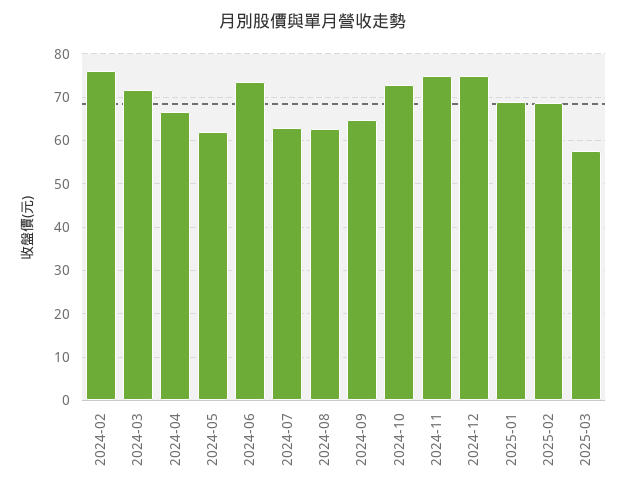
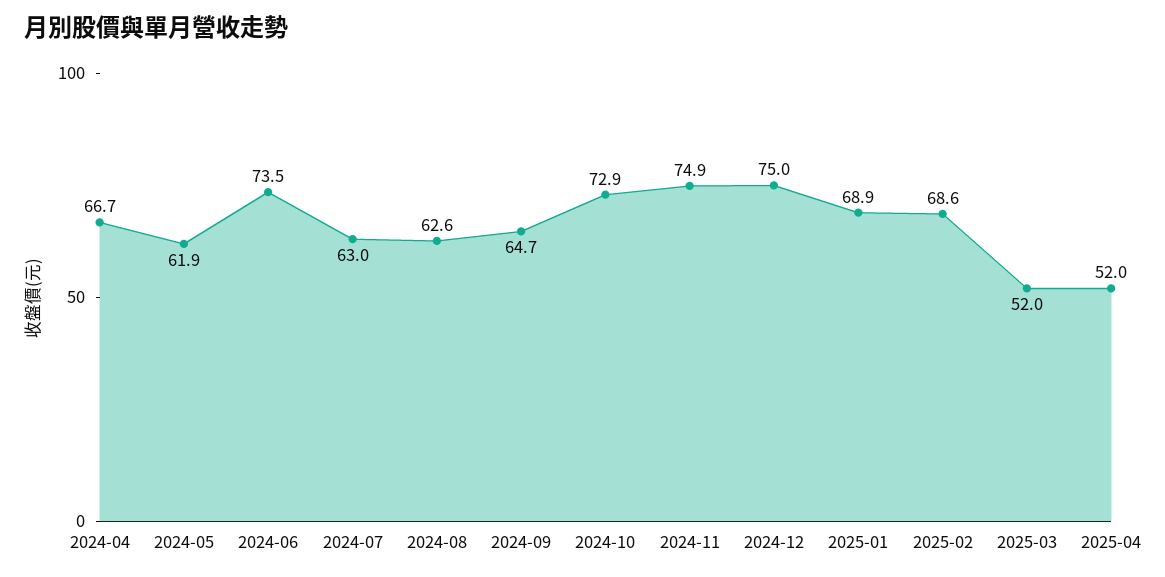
2024-02: 76 -> none
2024-03: 72 -> none
2025-03: 58 -> 52
2025-04: none -> 52

